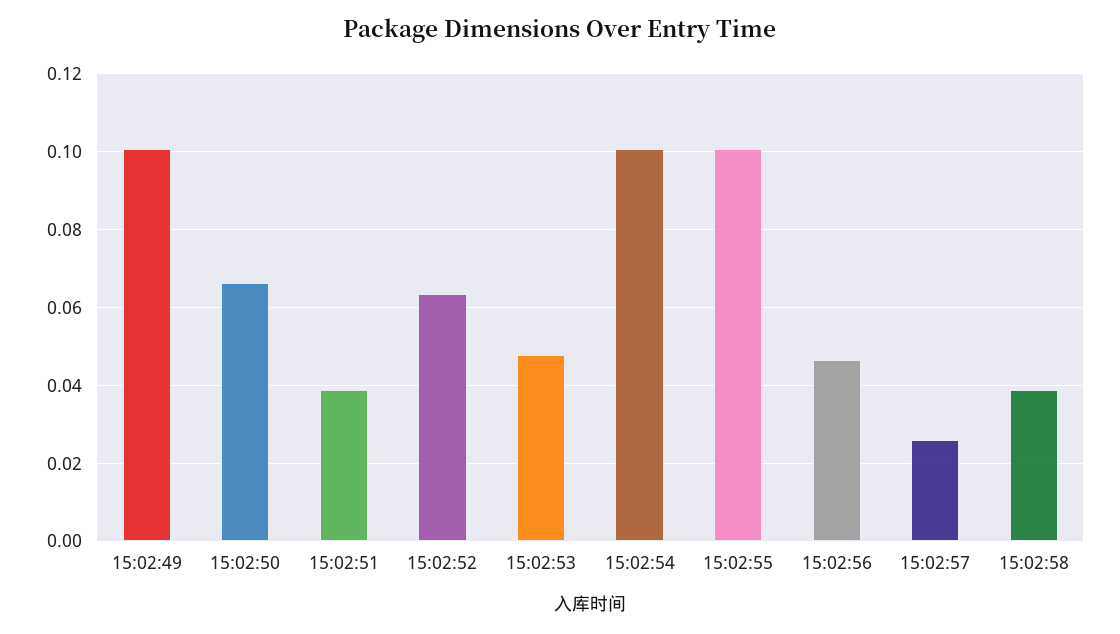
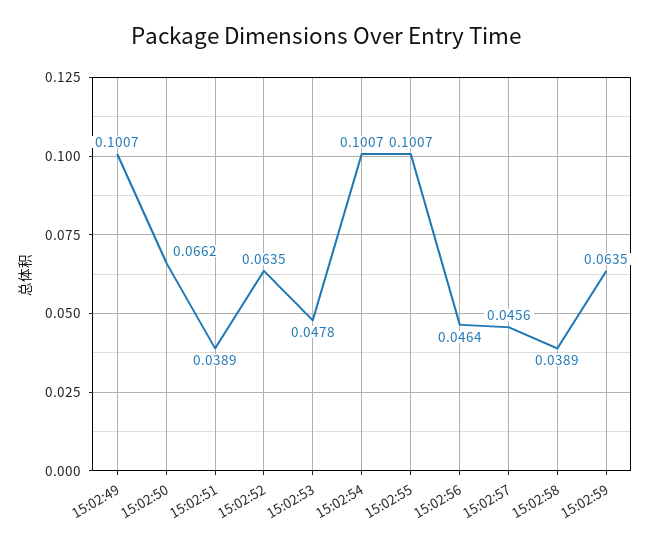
15:02:57: 0.026 -> 0.0456
15:02:59: none -> 0.0635

